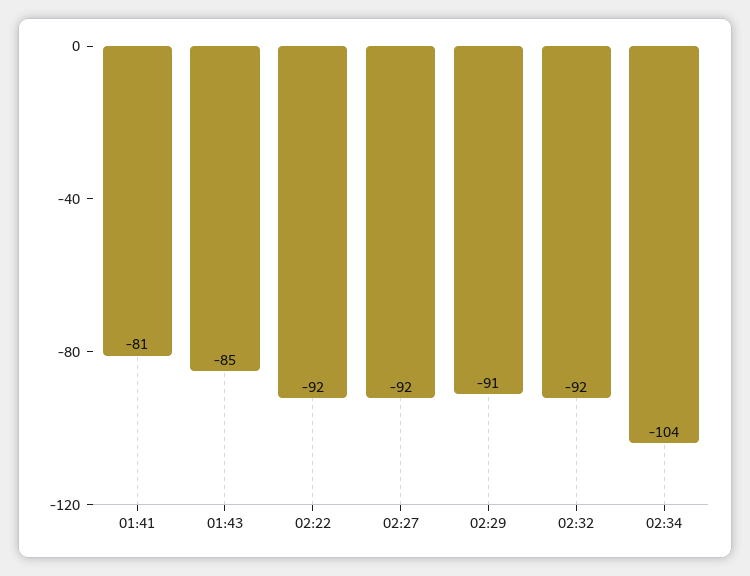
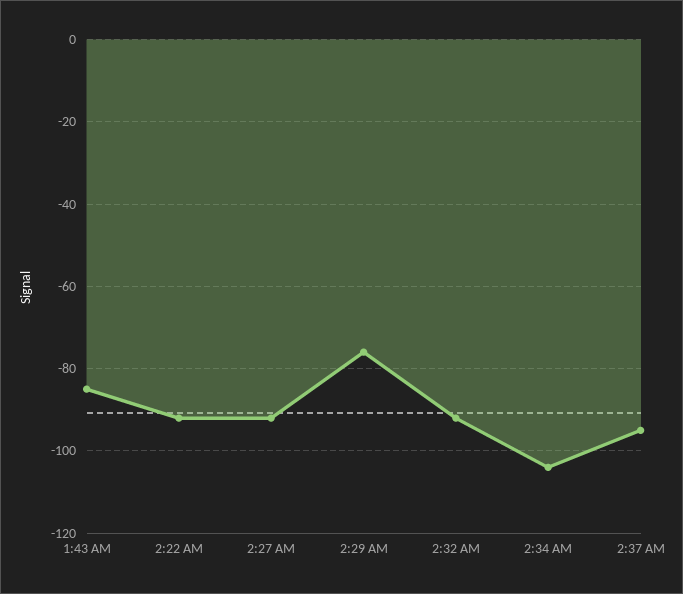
01:41: -81 -> none
02:29: -91 -> -75
2:37 AM: none -> -95

